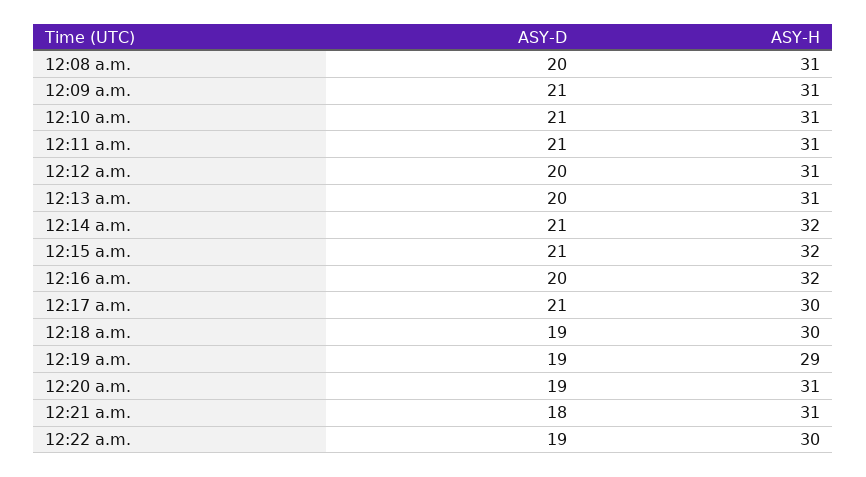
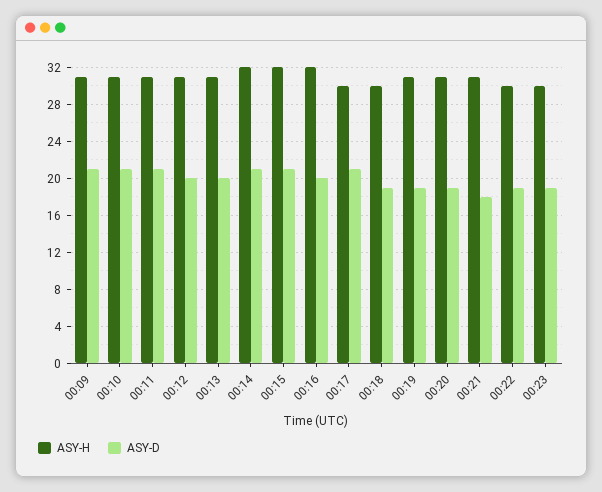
ASY-D, 12:08 a.m.: 20 -> none
ASY-H, 12:08 a.m.: 31 -> none
ASY-H, 12:19 a.m.: 29 -> 31
ASY-H, 00:23: none -> 30
ASY-D, 00:23: none -> 19

